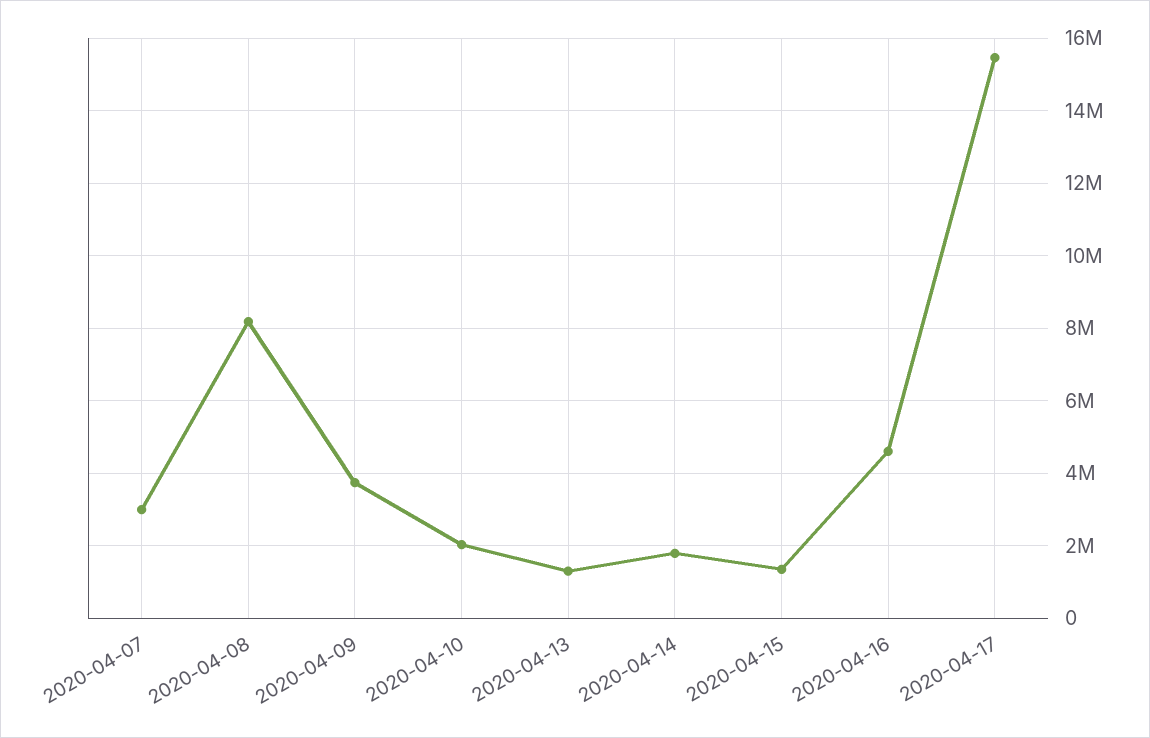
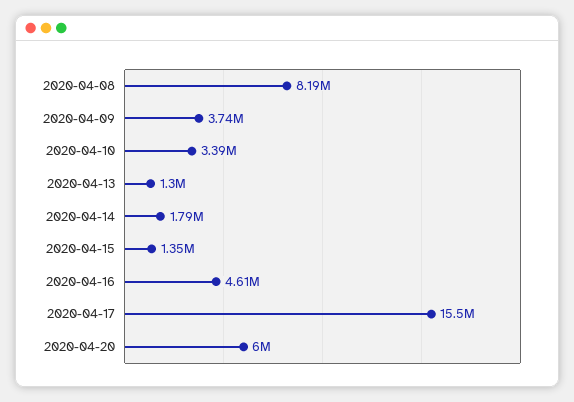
2020-04-07: 3000000 -> none
2020-04-10: 2000000 -> 3390000
2020-04-20: none -> 6000000

